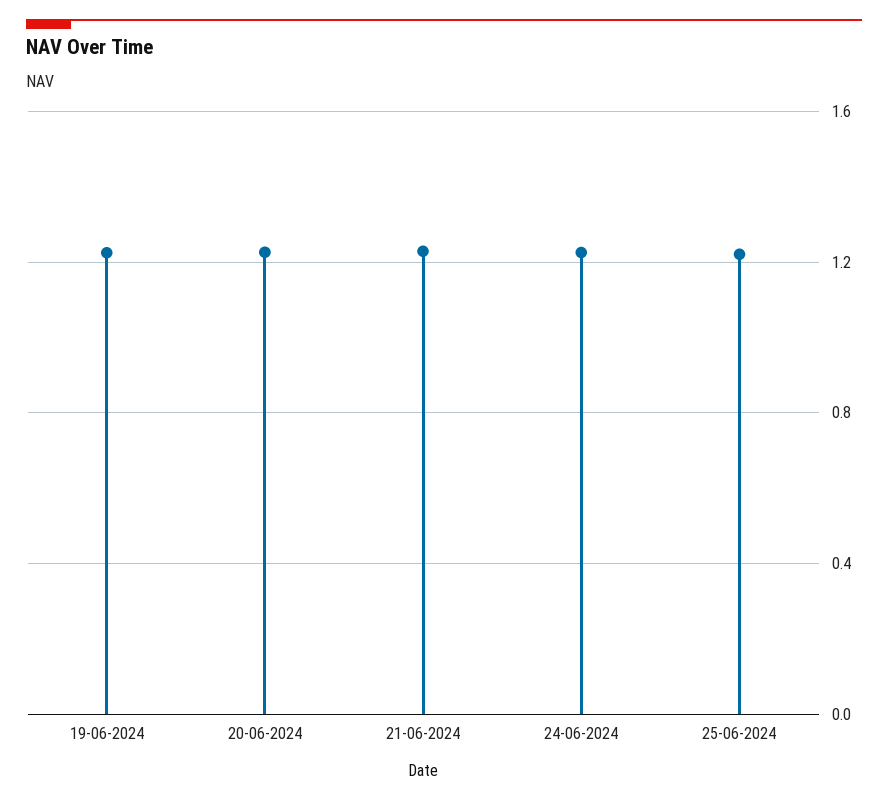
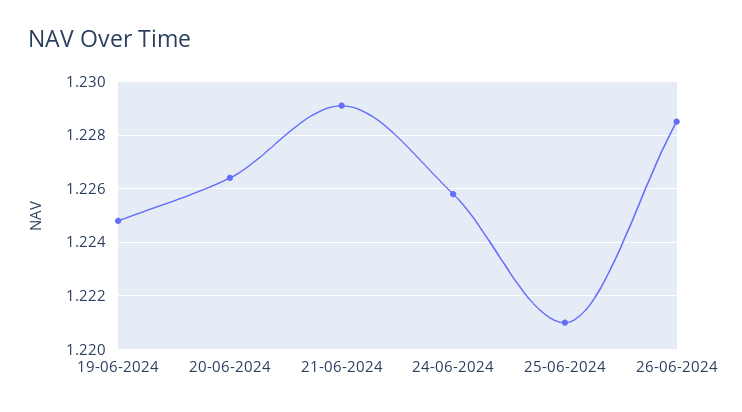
26-06-2024: none -> 1.2285

